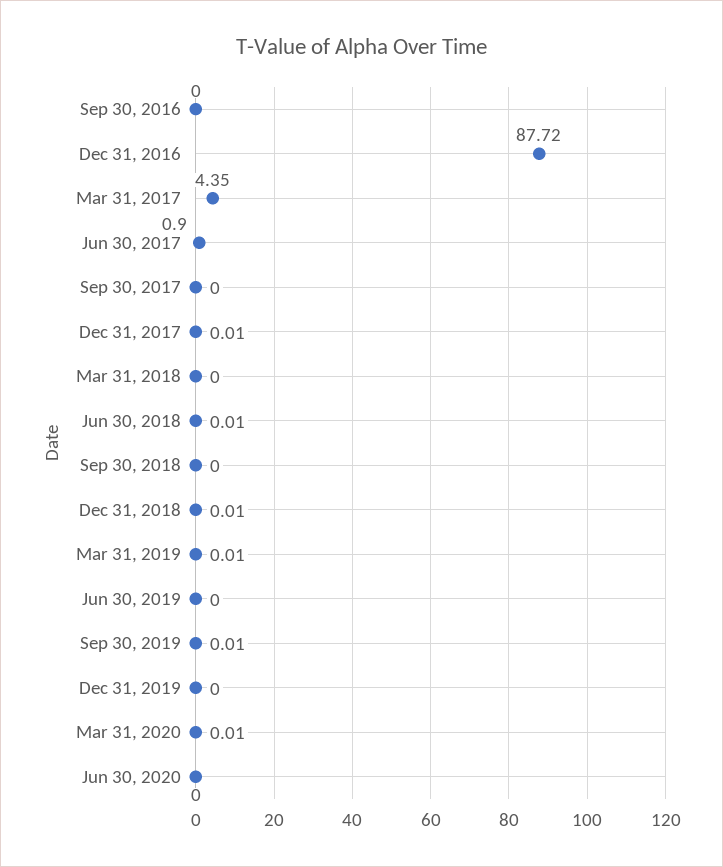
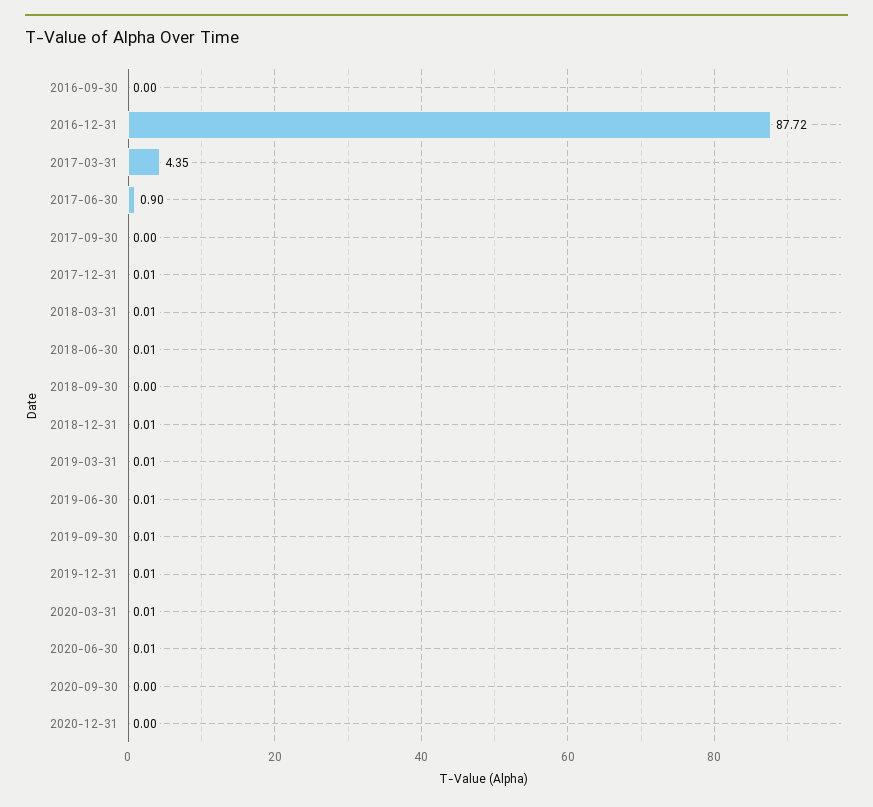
Mar 31, 2018: 0 -> 0.01
Jun 30, 2019: 0 -> 0.01
Dec 31, 2019: 0 -> 0.01
Jun 30, 2020: 0 -> 0.01
2020-09-30: none -> 0
2020-12-31: none -> 0

